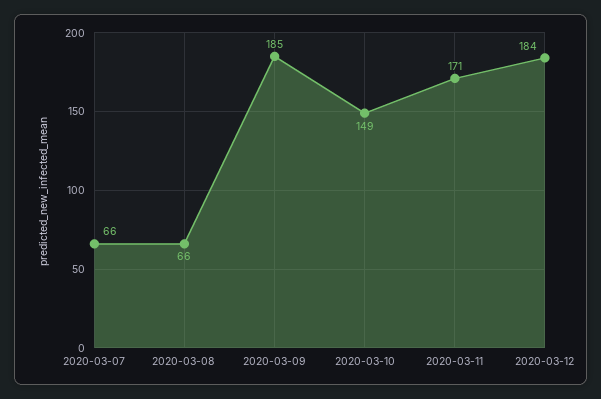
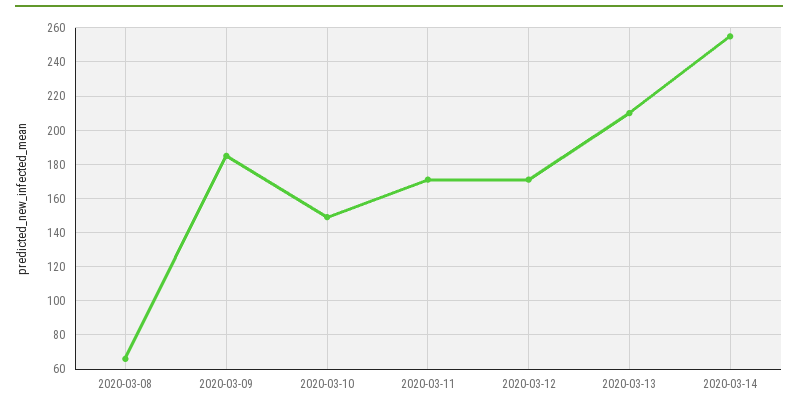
2020-03-07: 66 -> none
2020-03-12: 184 -> 170
2020-03-13: none -> 210
2020-03-14: none -> 255

